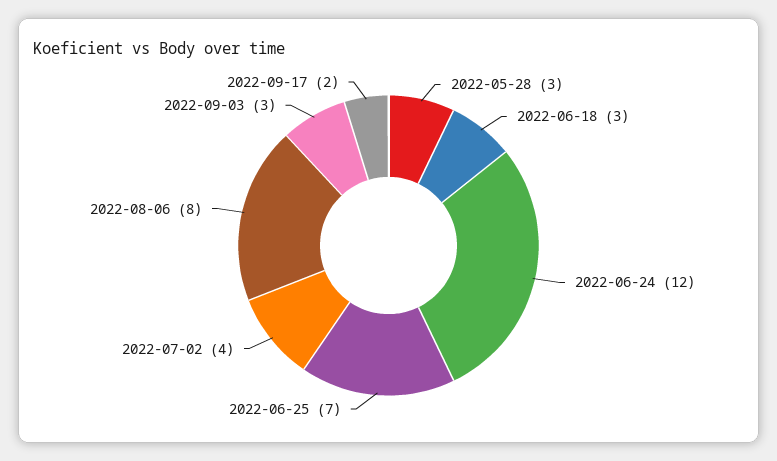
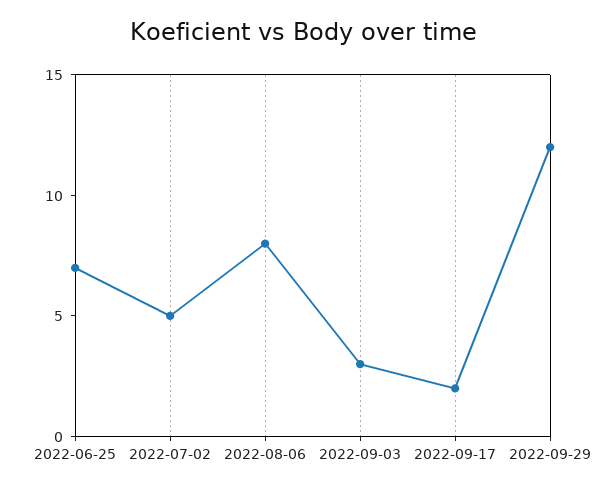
2022-05-28: 3 -> none
2022-06-18: 3 -> none
2022-06-24: 12 -> none
2022-07-02: 4 -> 5
2022-09-29: none -> 12

